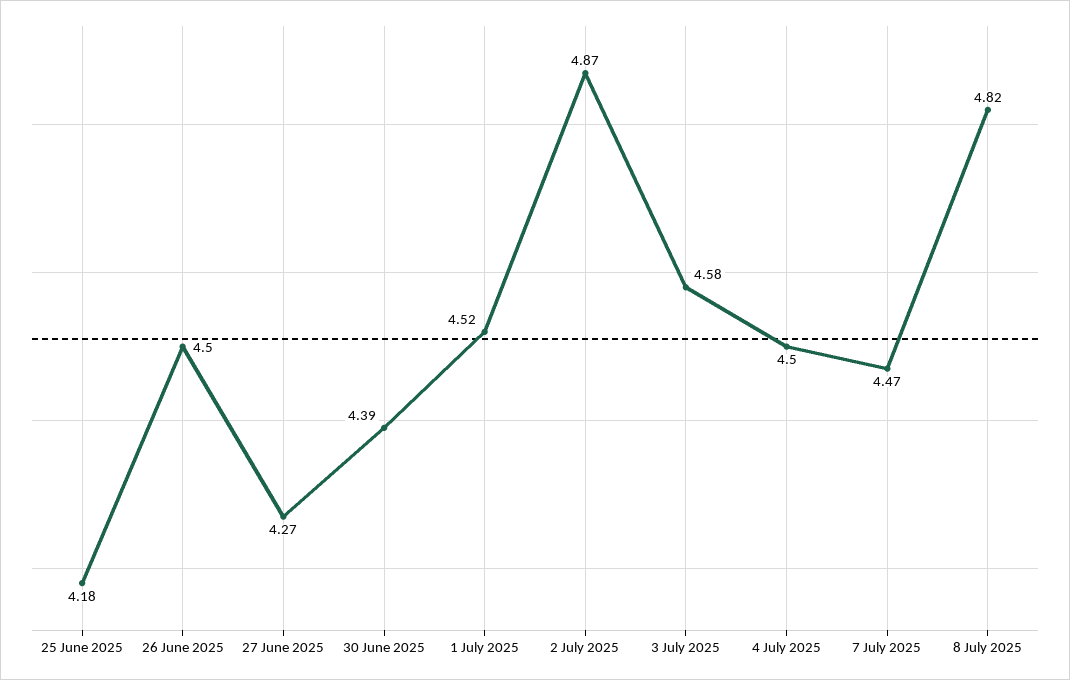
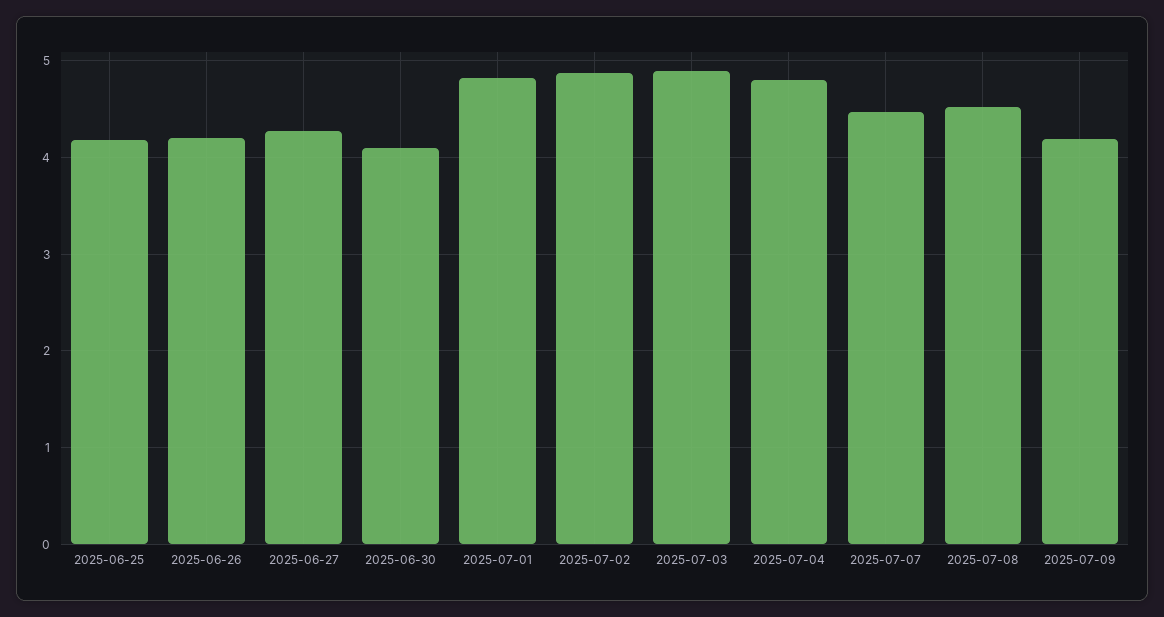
26 June 2025: 4.5 -> 4.2
30 June 2025: 4.39 -> 4.1
1 July 2025: 4.52 -> 4.8
3 July 2025: 4.58 -> 4.9
4 July 2025: 4.5 -> 4.8
8 July 2025: 4.82 -> 4.5
2025-07-09: none -> 4.2

